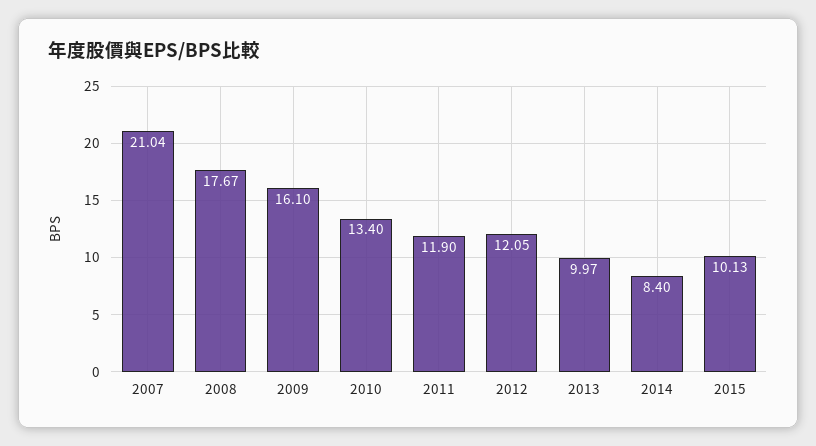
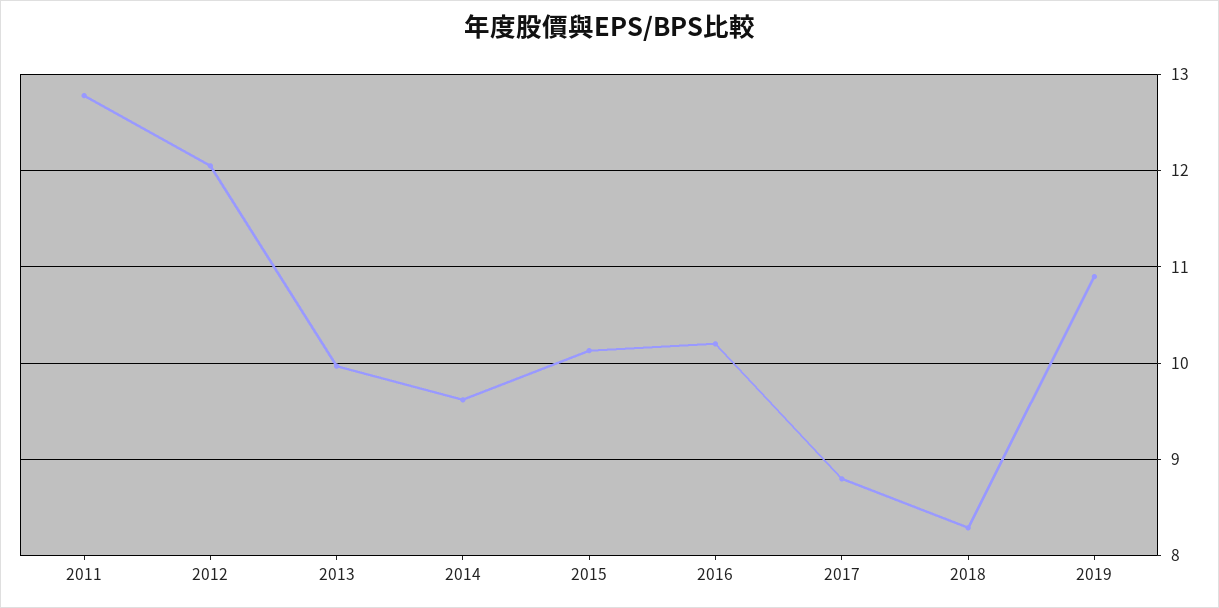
2007: 21.04 -> none
2008: 17.67 -> none
2009: 16.1 -> none
2010: 13.4 -> none
2011: 11.9 -> 12.8
2014: 8.4 -> 9.6
2016: none -> 10.2
2017: none -> 8.8
2018: none -> 8.3
2019: none -> 10.9

